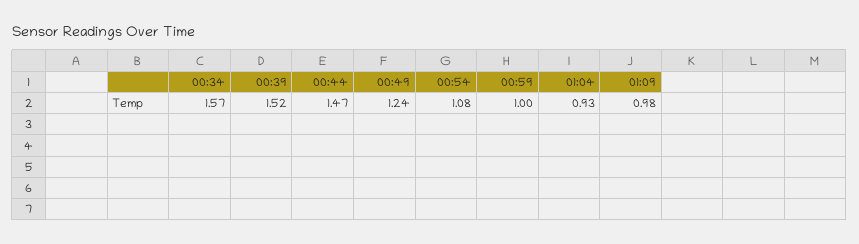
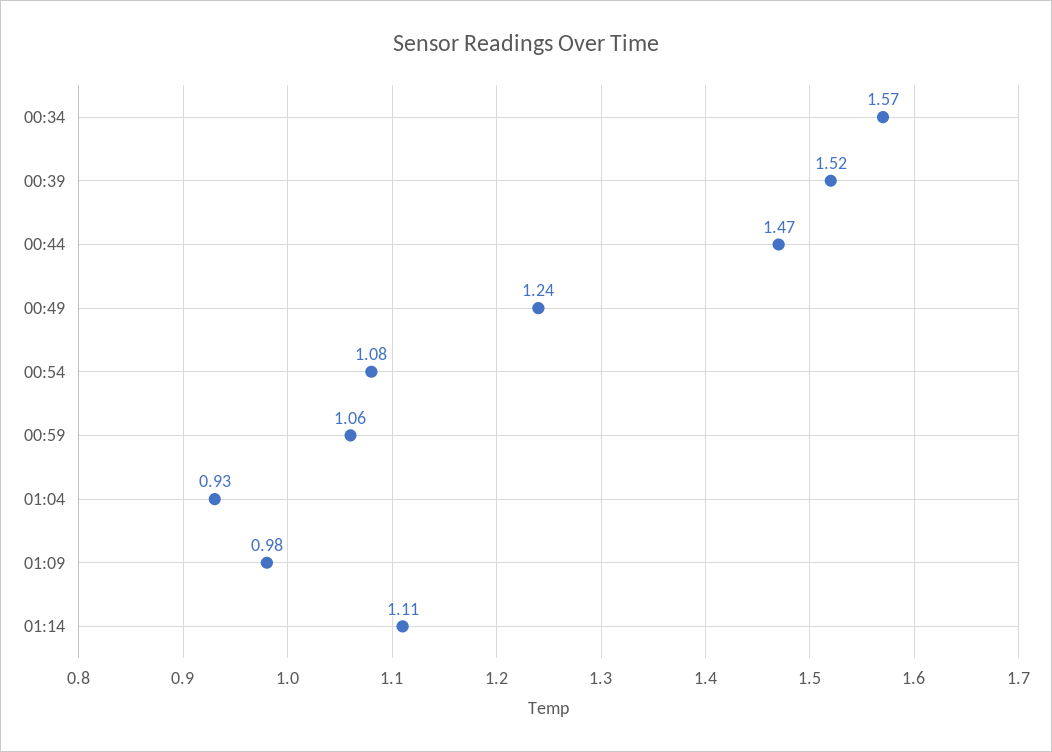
00:59: 1 -> 1.06
01:14: none -> 1.11

